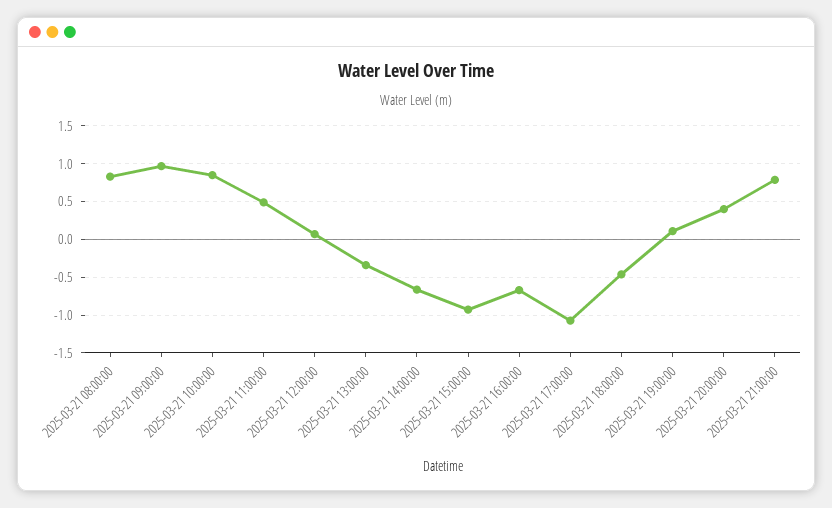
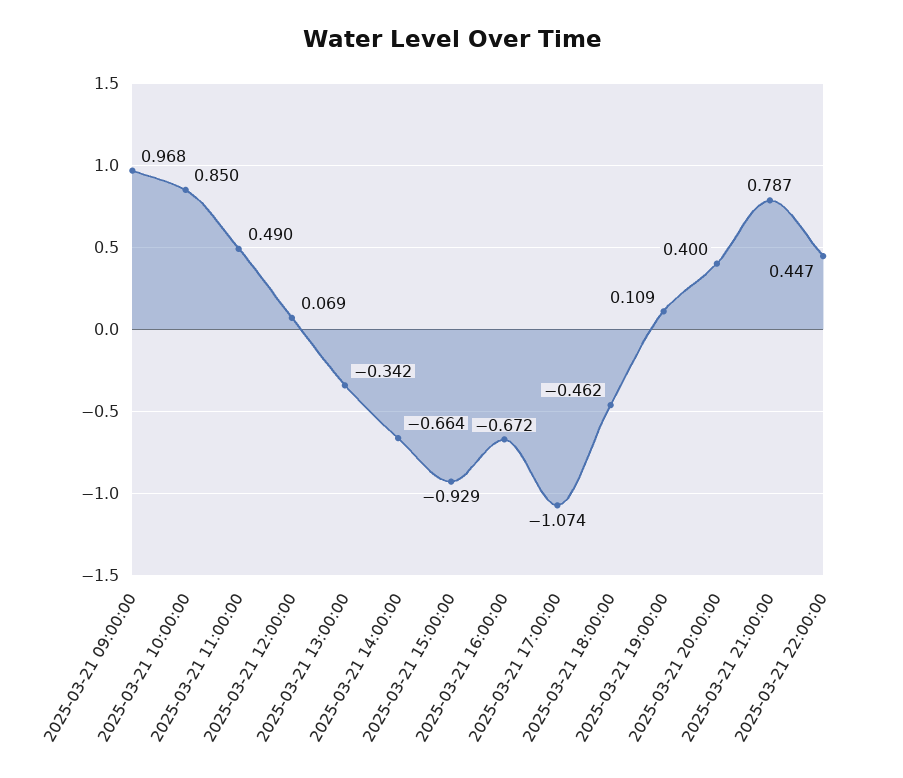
2025-03-21 08:00:00: 0.8 -> none
2025-03-21 22:00:00: none -> 0.447

